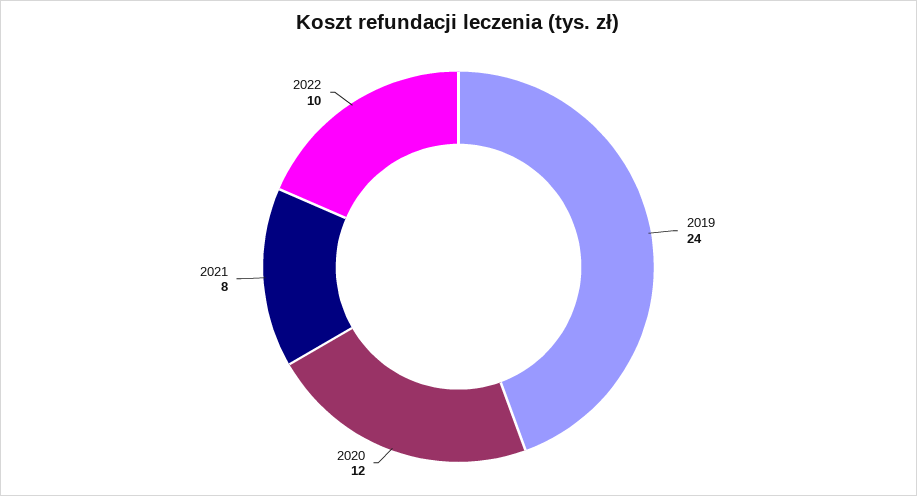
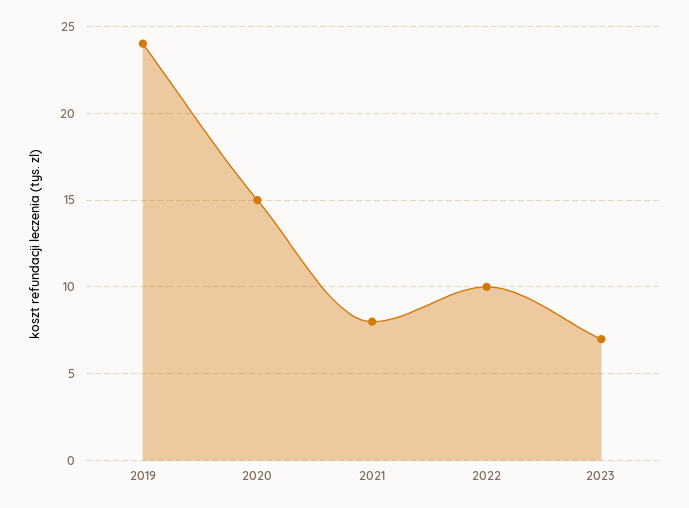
2020: 12 -> 15
2023: none -> 7

